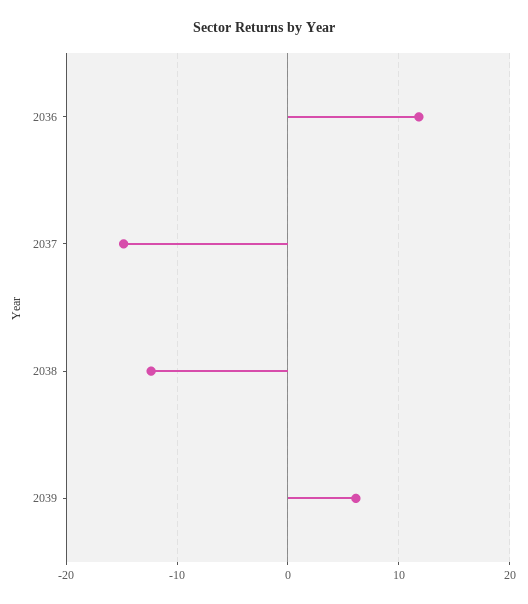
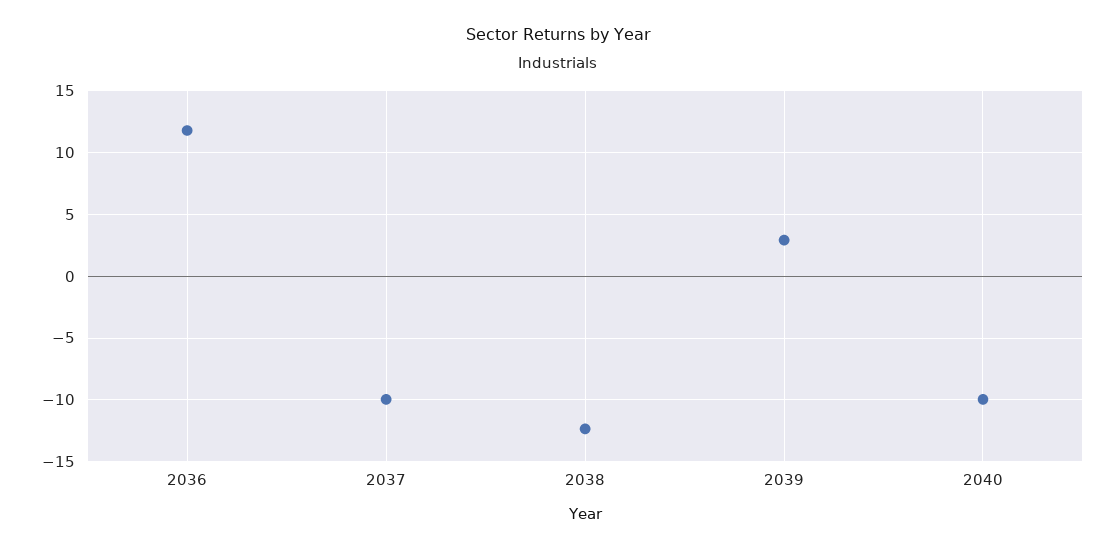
2037: -15 -> -10
2039: 6 -> 3
2040: none -> -10

